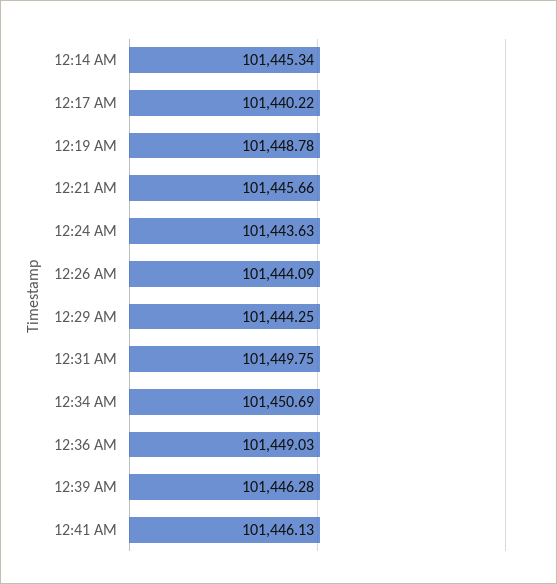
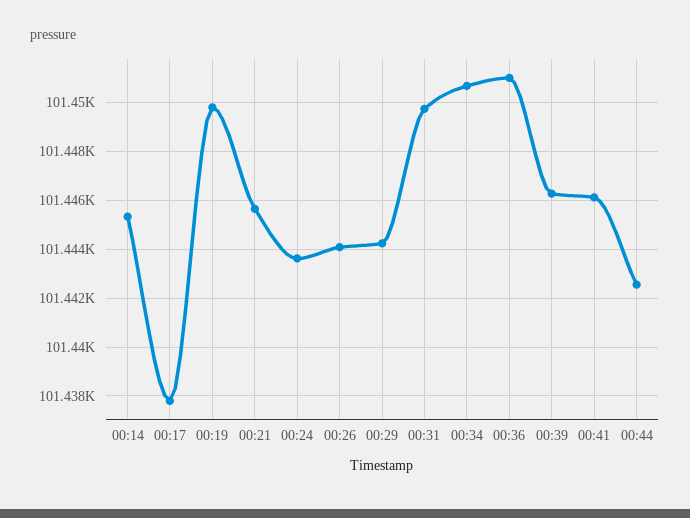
12:17 AM: 101440.22 -> 101437.75
12:19 AM: 101448.78 -> 101449.75
12:36 AM: 101449.03 -> 101451
00:44: none -> 101442.5

